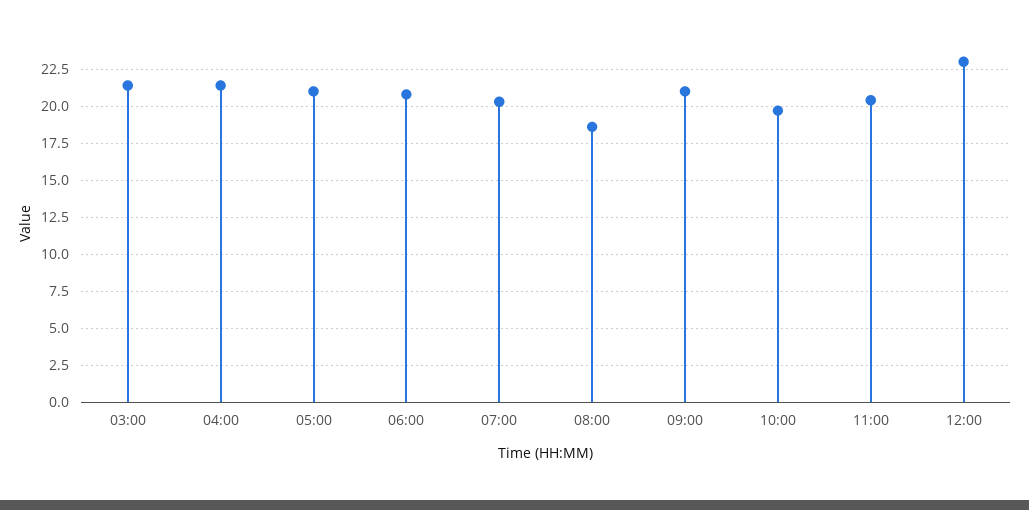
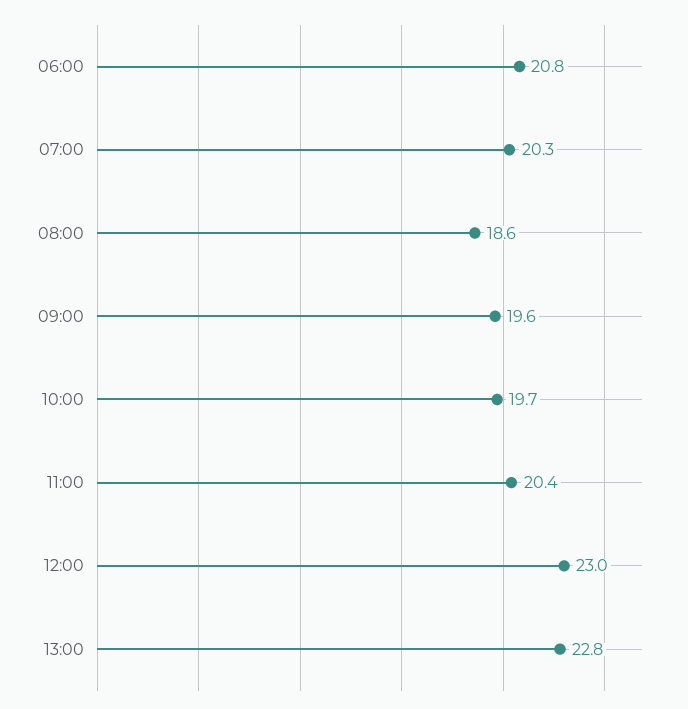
03:00: 21.5 -> none
04:00: 21.5 -> none
05:00: 21 -> none
09:00: 21 -> 19.6
13:00: none -> 22.8

